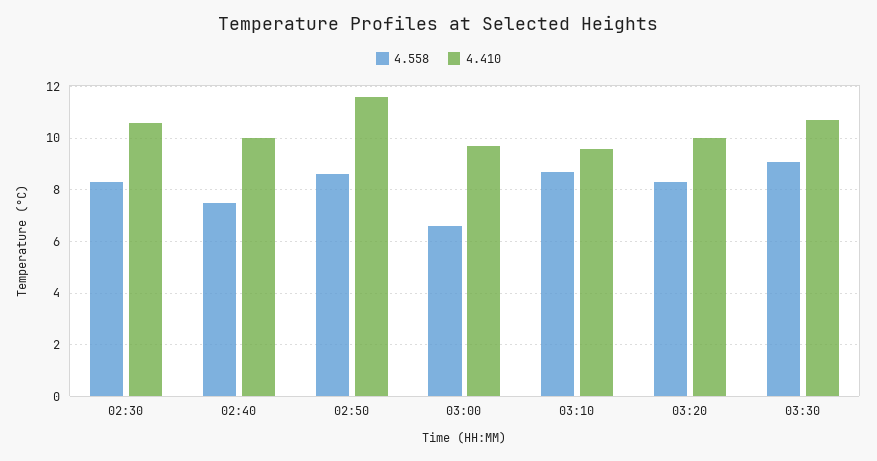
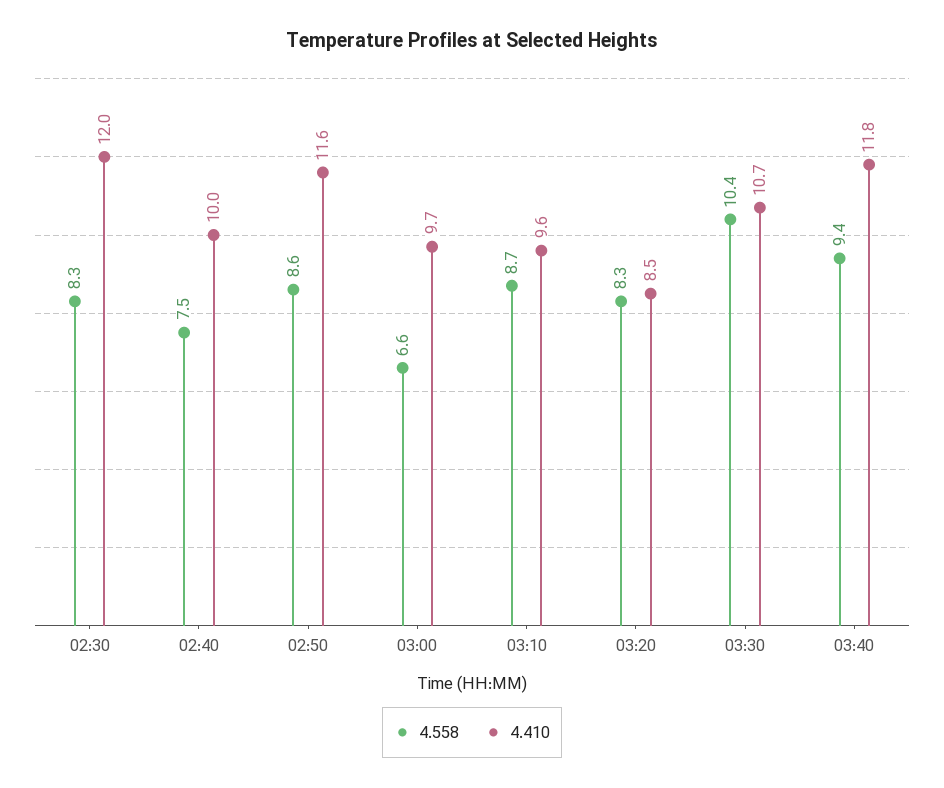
4.410, 02:30: 10.5 -> 12
4.410, 03:20: 10 -> 8.5
4.558, 03:30: 9 -> 10.4
4.558, 03:40: none -> 9.4
4.410, 03:40: none -> 11.8

